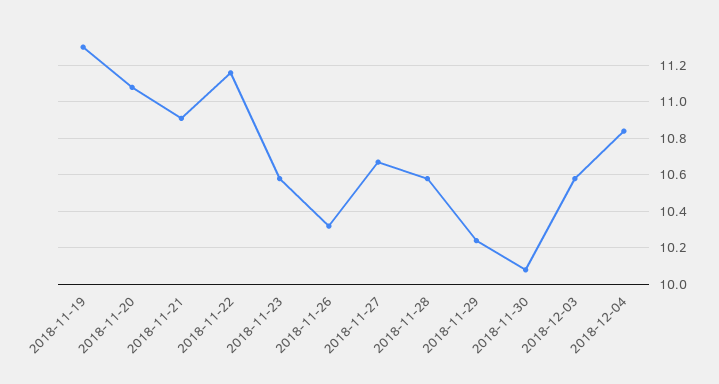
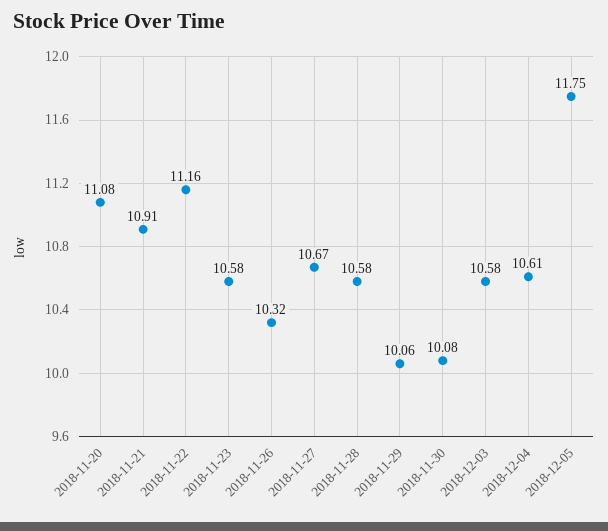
2018-11-19: 11.3 -> none
2018-11-29: 10.25 -> 10.06
2018-12-04: 10.85 -> 10.61
2018-12-05: none -> 11.75

